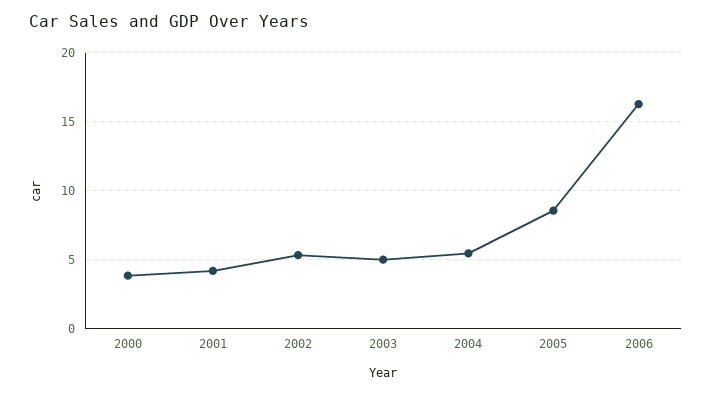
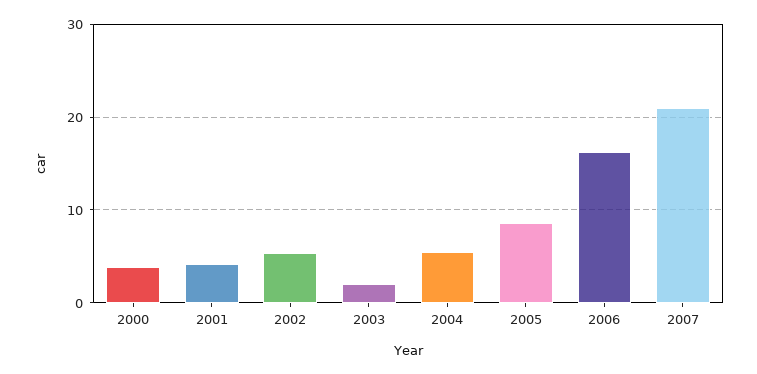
2003: 5 -> 2
2007: none -> 21

